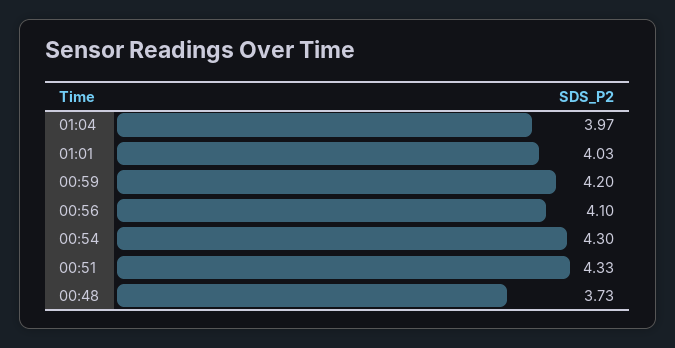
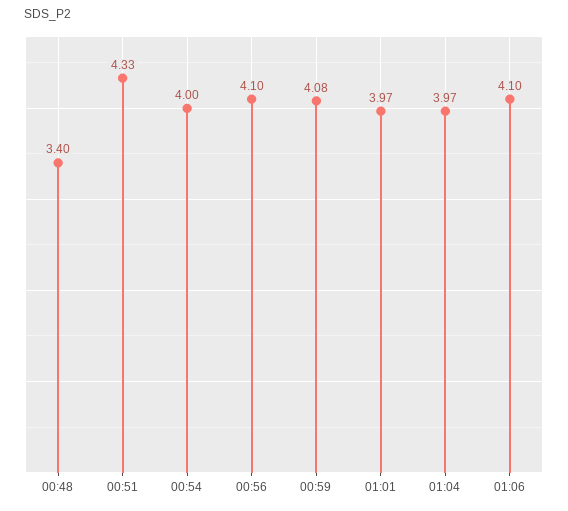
01:01: 4.03 -> 3.97
00:59: 4.2 -> 4.08
00:54: 4.3 -> 4
00:48: 3.73 -> 3.4
01:06: none -> 4.1

